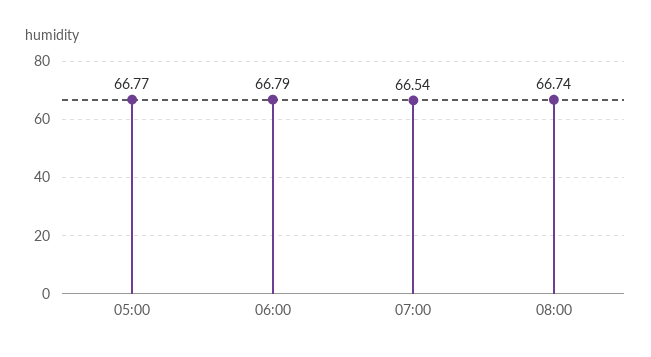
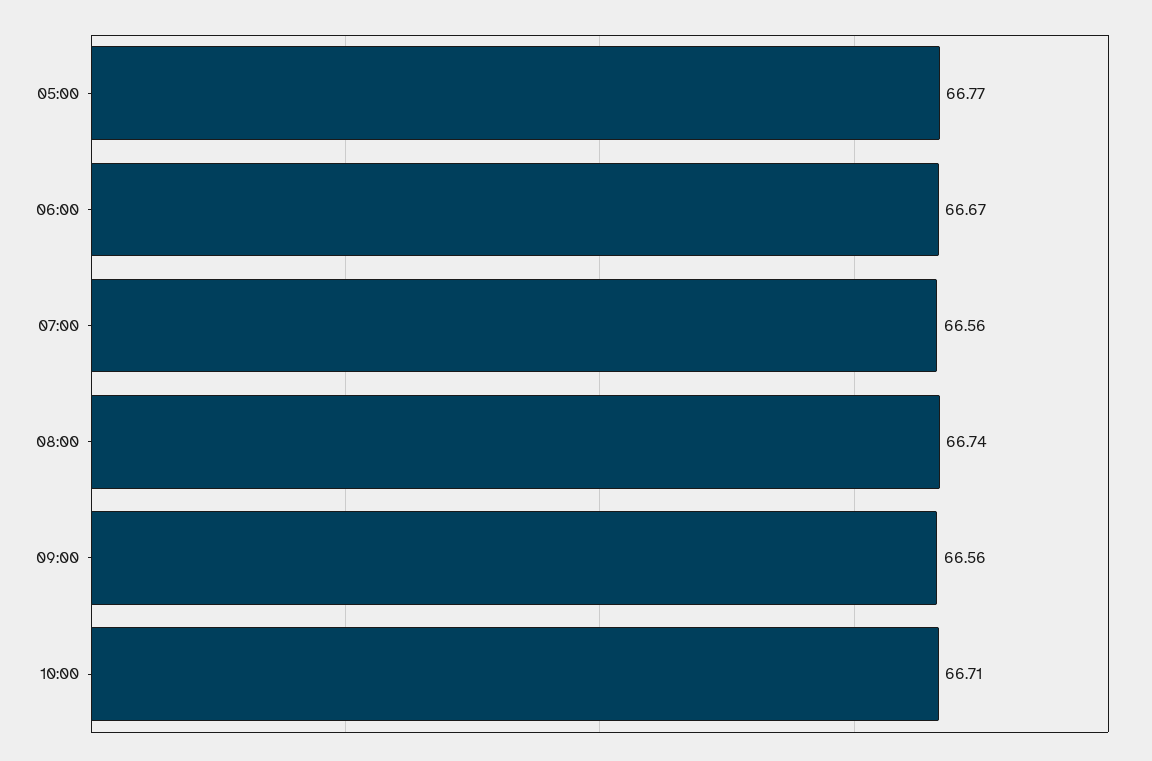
06:00: 66.79 -> 66.67
07:00: 66.54 -> 66.56
09:00: none -> 66.56
10:00: none -> 66.71

